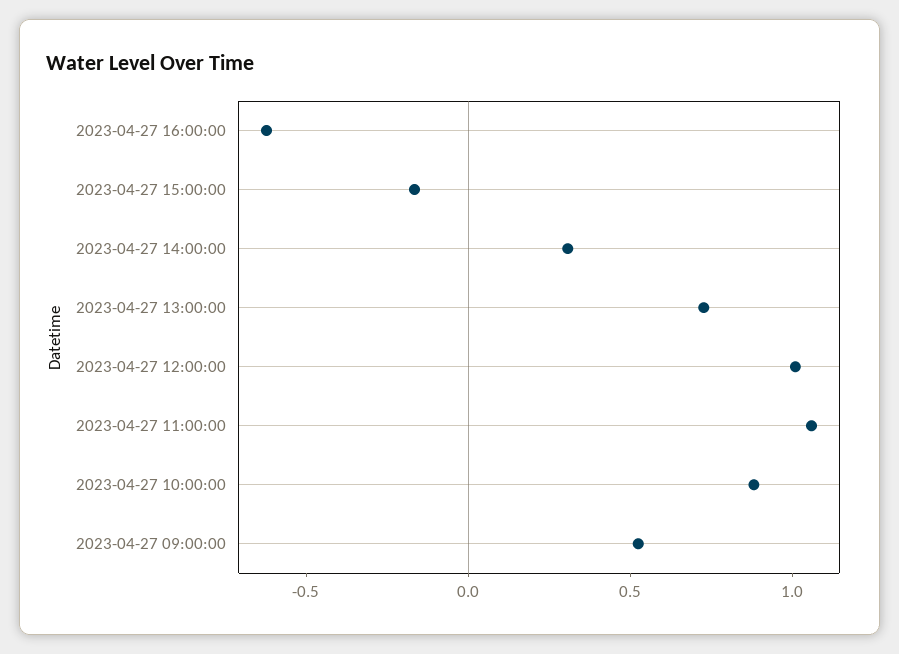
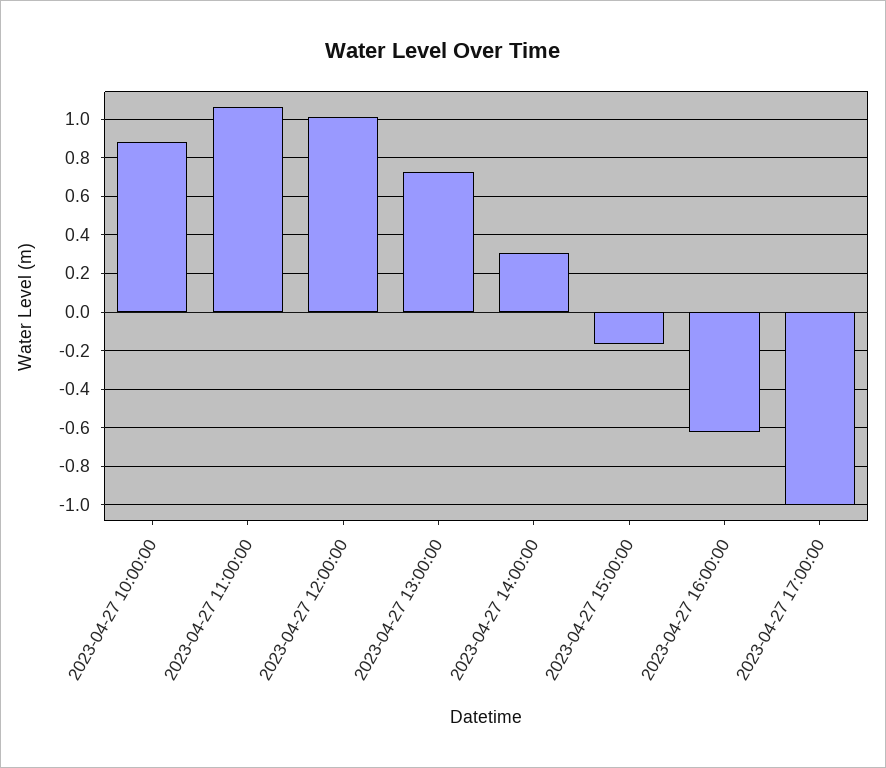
2023-04-27 09:00:00: 0.5 -> none
2023-04-27 17:00:00: none -> -1

